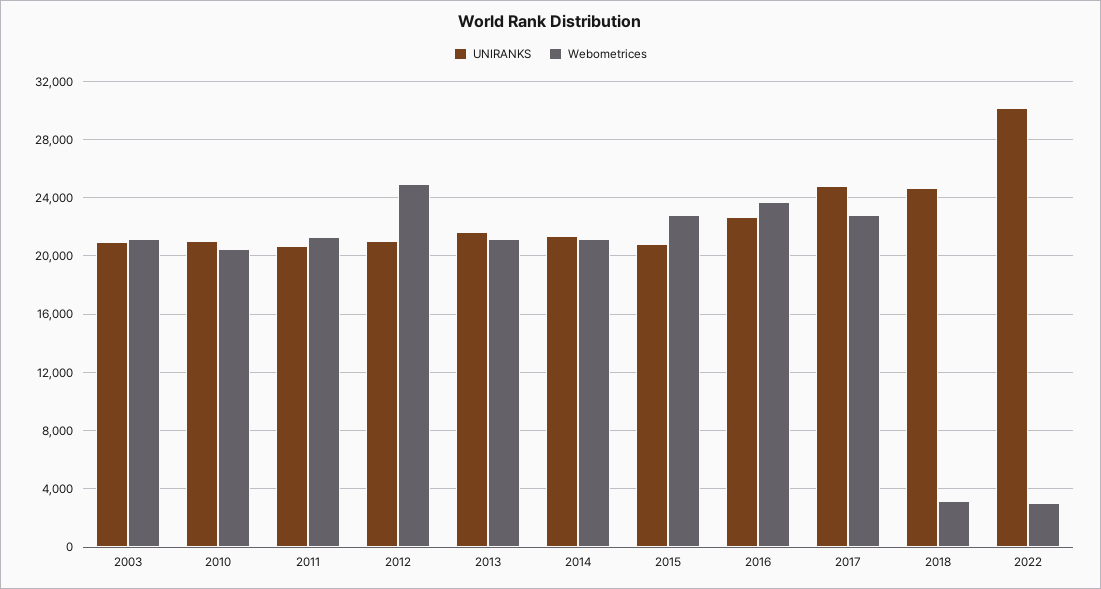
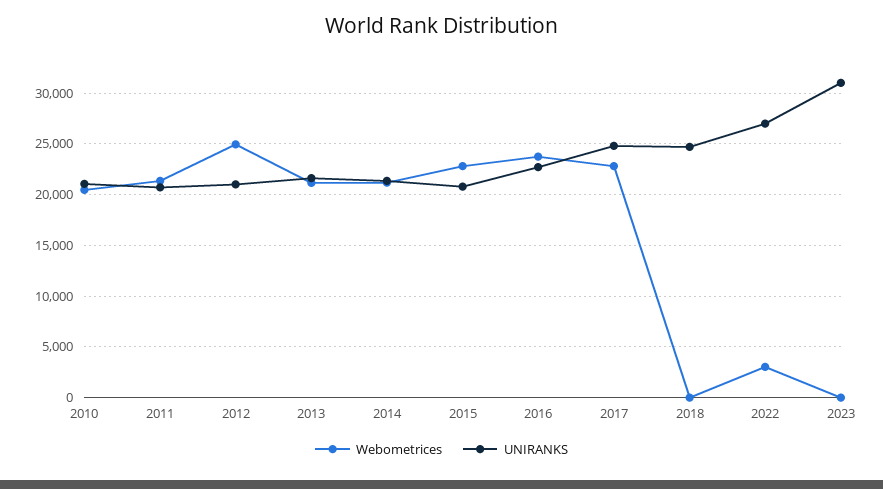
UNIRANKS, 2003: 21000 -> none
Webometrices, 2003: 21000 -> none
Webometrices, 2018: 3000 -> 0
UNIRANKS, 2022: 30000 -> 27000
Webometrices, 2023: none -> 0
UNIRANKS, 2023: none -> 31000

